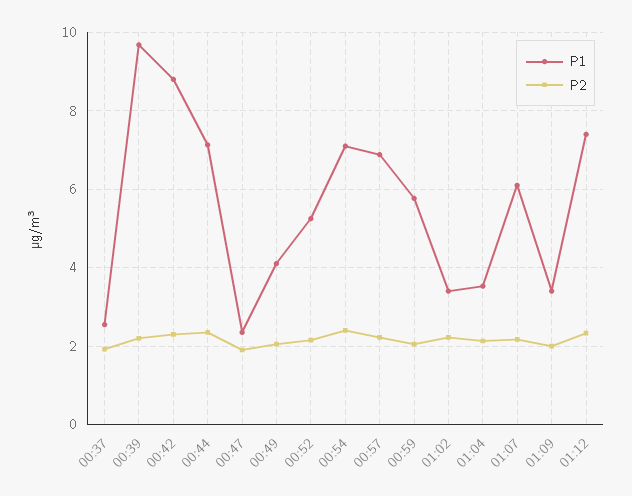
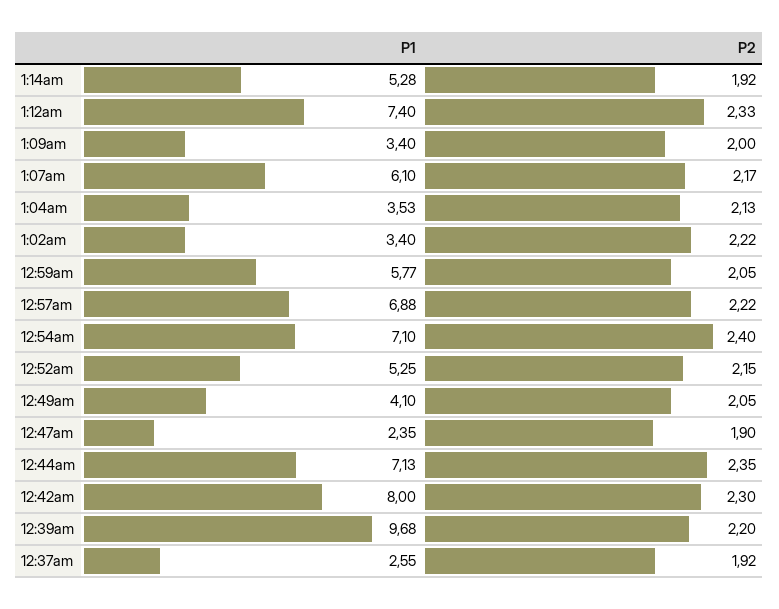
P1, 00:42: 8.8 -> 8
P1, 1:14am: none -> 5.28
P2, 1:14am: none -> 1.92

